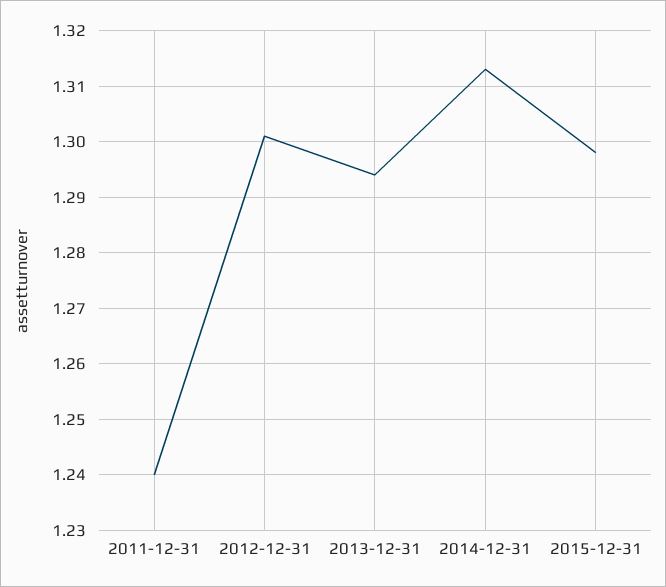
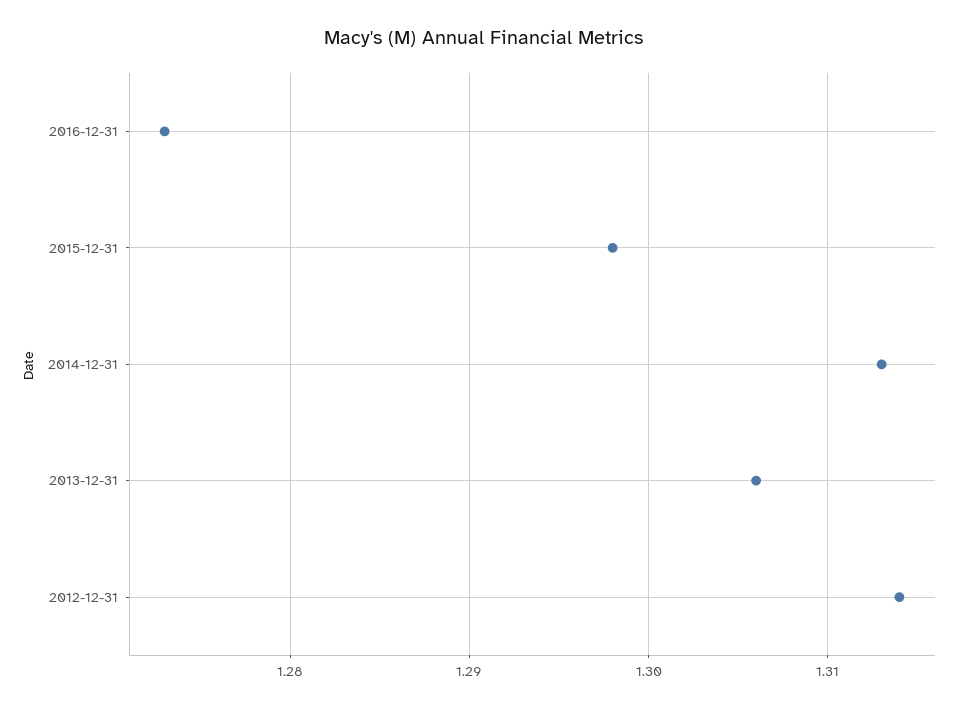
2011-12-31: 1.24 -> none
2012-12-31: 1.3 -> 1.314
2013-12-31: 1.295 -> 1.306
2016-12-31: none -> 1.273

